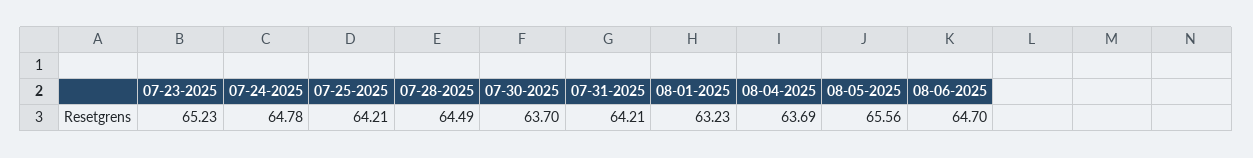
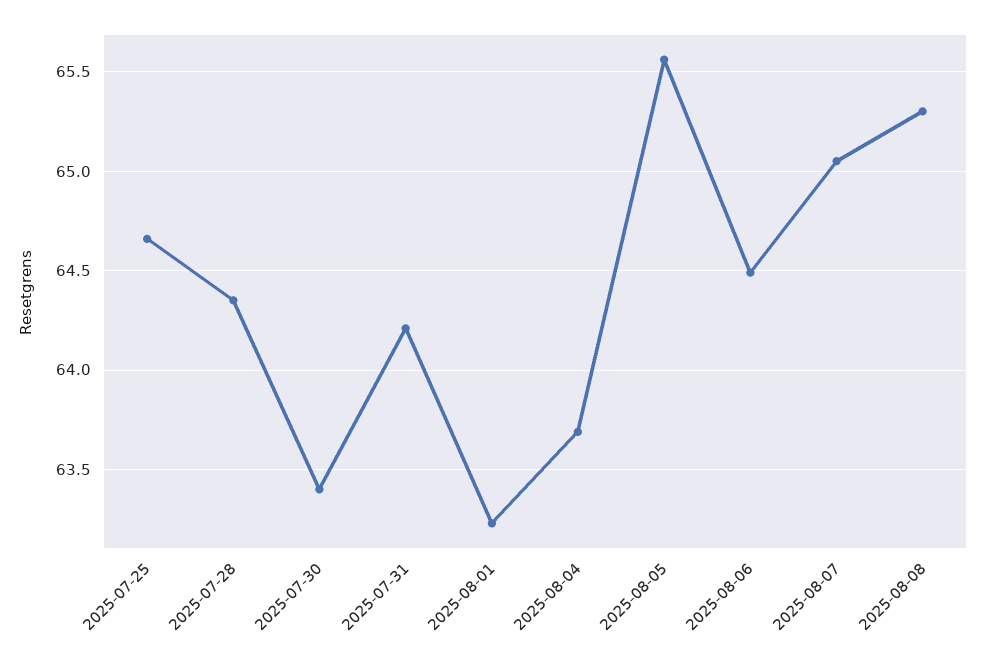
07-23-2025: 65.23 -> none
07-24-2025: 64.78 -> none
07-25-2025: 64.21 -> 64.65
07-28-2025: 64.49 -> 64.35
07-30-2025: 63.7 -> 63.4
08-06-2025: 64.7 -> 64.5
2025-08-07: none -> 65.05
2025-08-08: none -> 65.3

